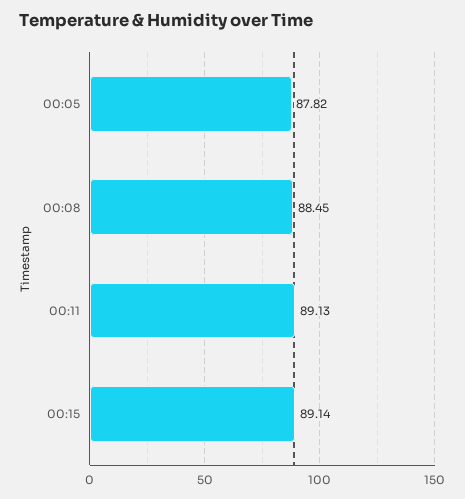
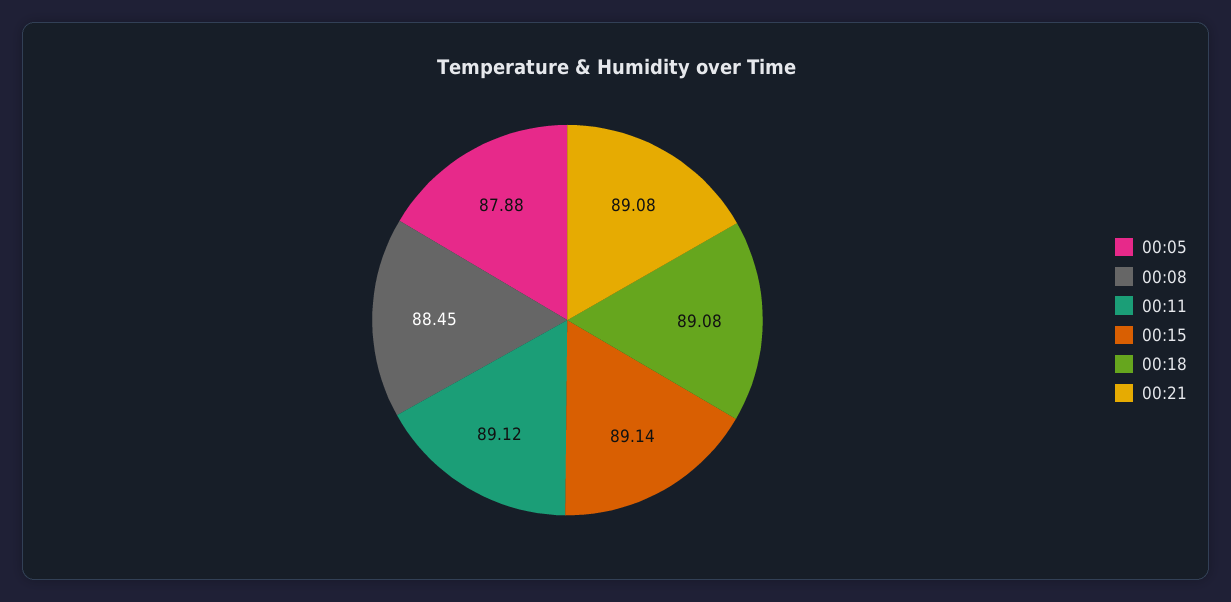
00:05: 87.82 -> 87.88
00:11: 89.13 -> 89.12
00:18: none -> 89.08
00:21: none -> 89.08

